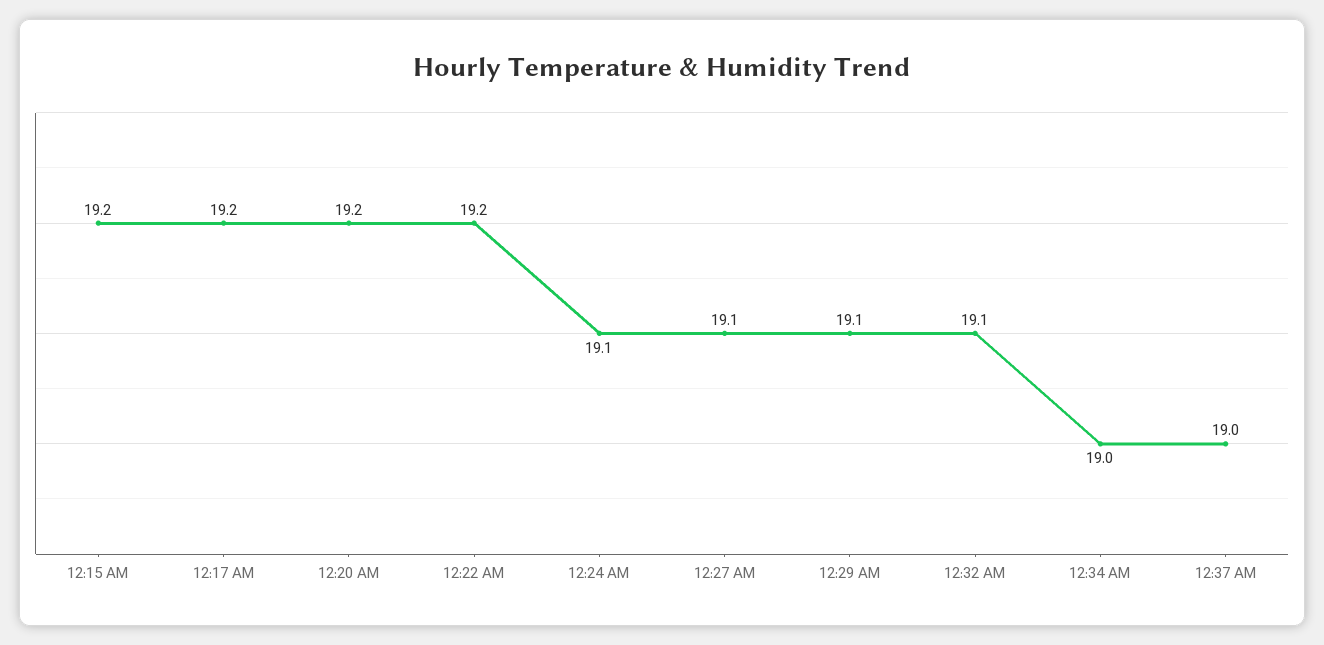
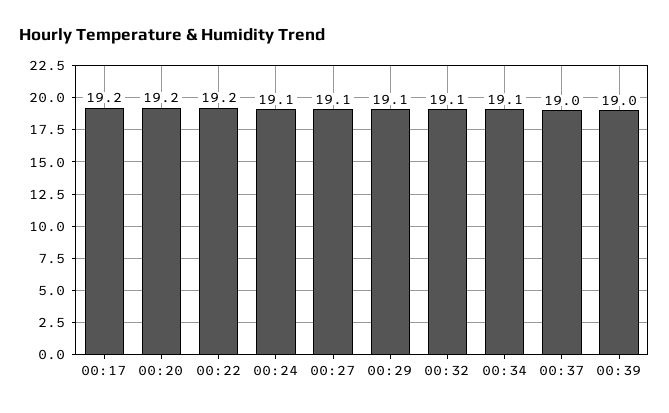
12:15 AM: 19.2 -> none
12:34 AM: 19 -> 19.1
00:39: none -> 19

